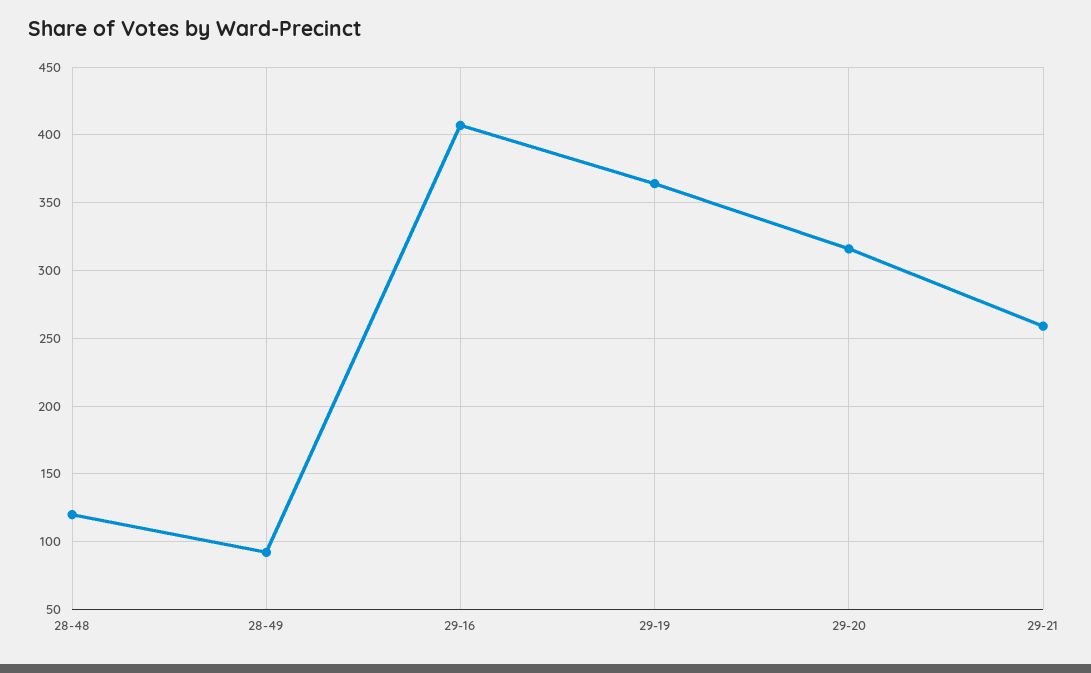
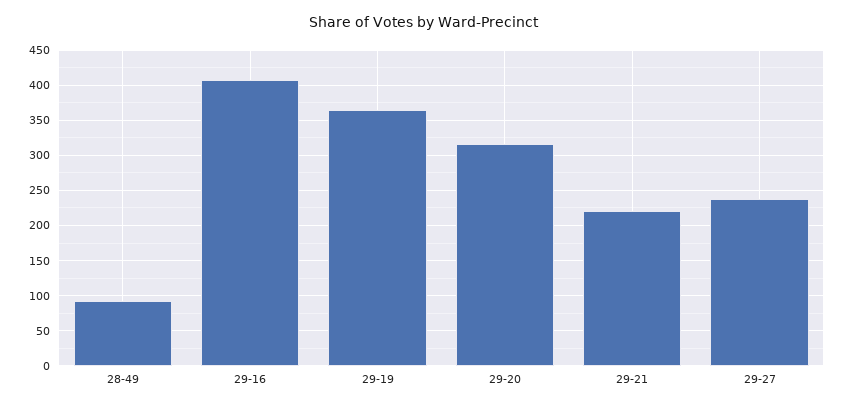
28-48: 120 -> none
29-21: 260 -> 220
29-27: none -> 240

